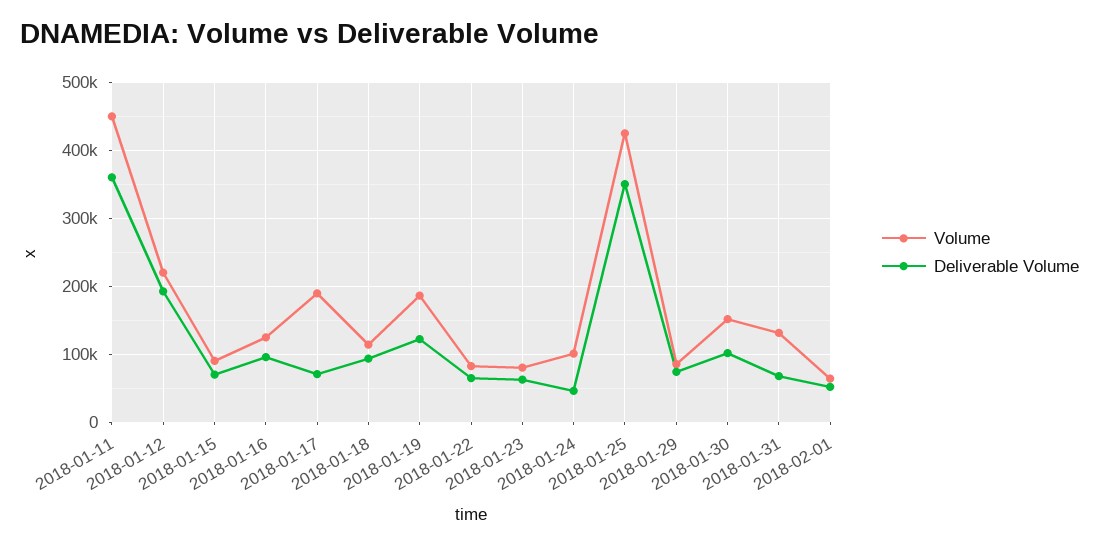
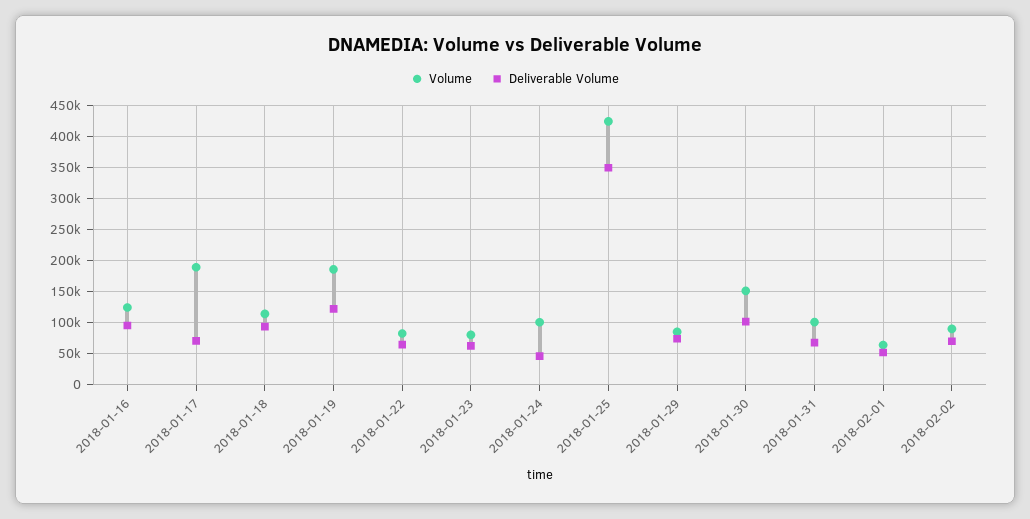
Volume, 2018-01-11: 450000 -> none
Deliverable Volume, 2018-01-11: 360000 -> none
Volume, 2018-01-12: 220000 -> none
Deliverable Volume, 2018-01-12: 190000 -> none
Volume, 2018-01-15: 90000 -> none
Deliverable Volume, 2018-01-15: 70000 -> none
Volume, 2018-01-31: 130000 -> 100000
Volume, 2018-02-02: none -> 90000
Deliverable Volume, 2018-02-02: none -> 70000

